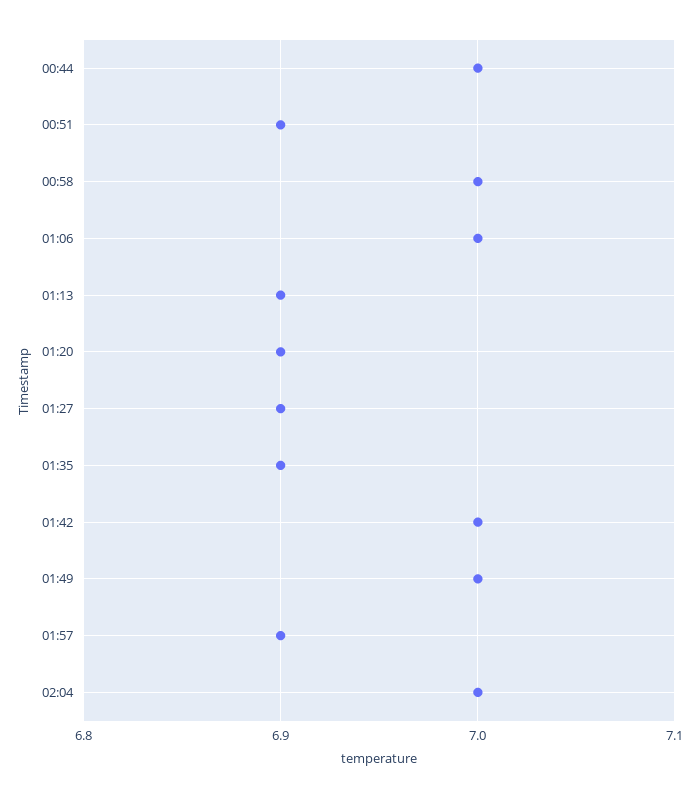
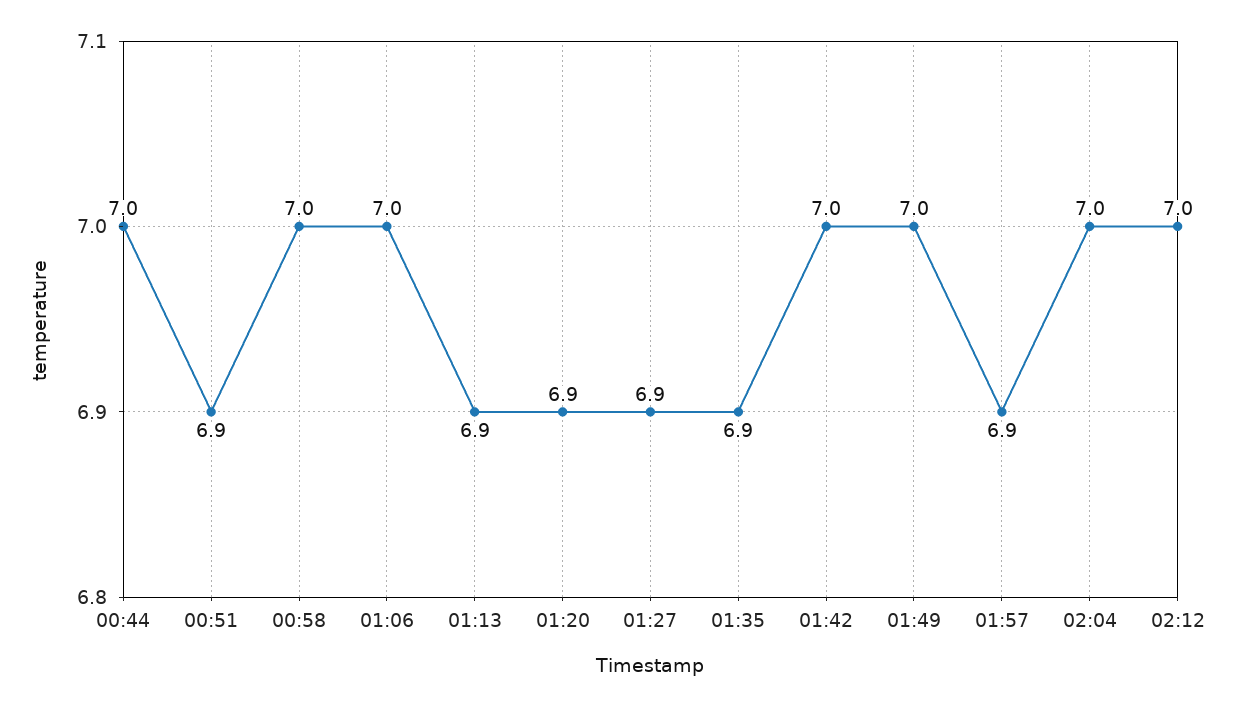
02:12: none -> 7

